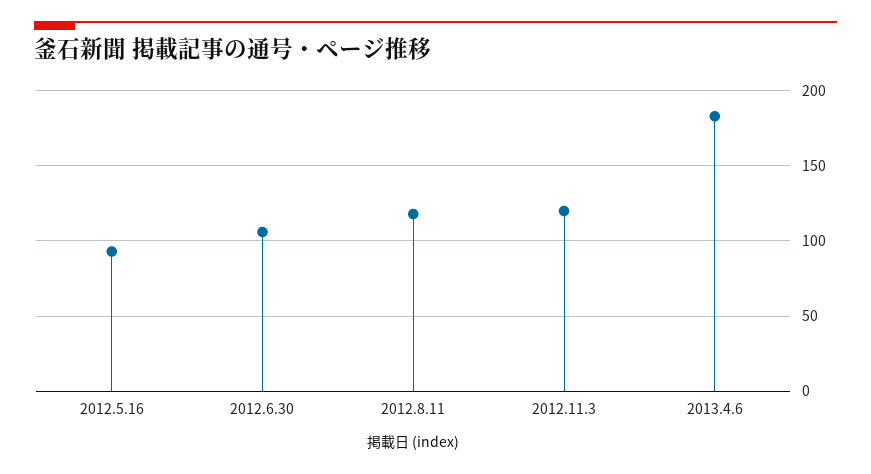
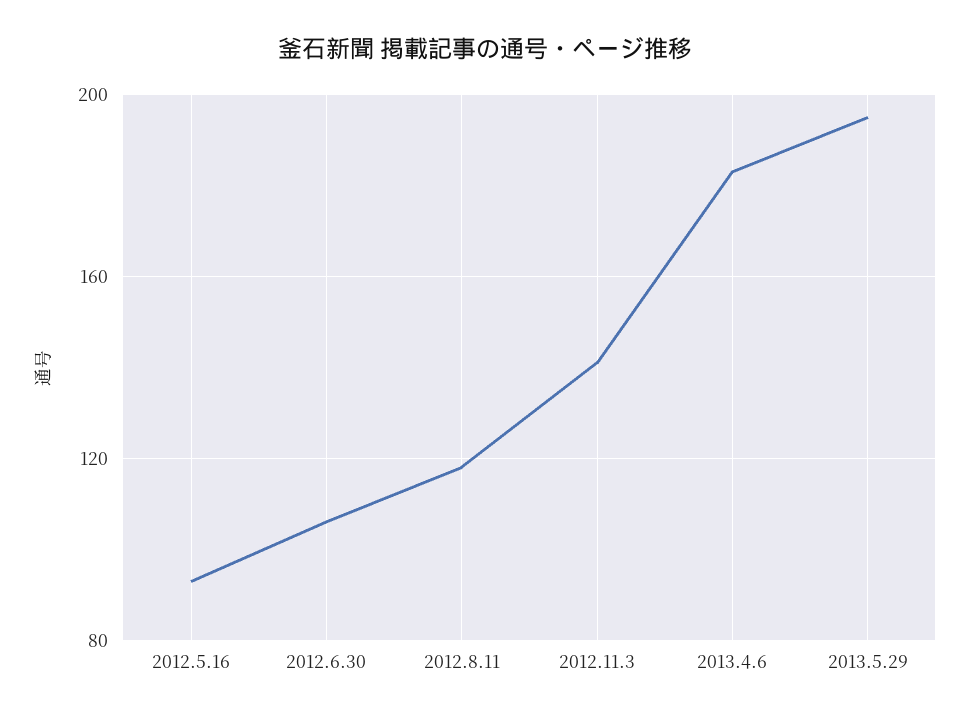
2012.11.3: 120 -> 140
2013.5.29: none -> 195

